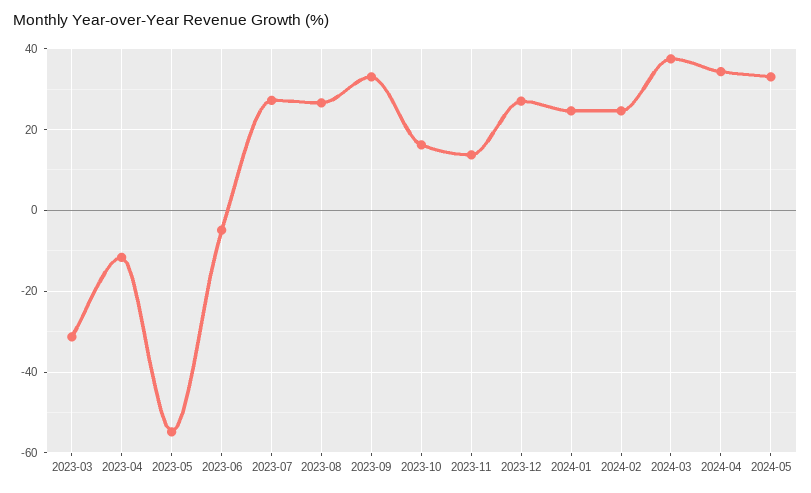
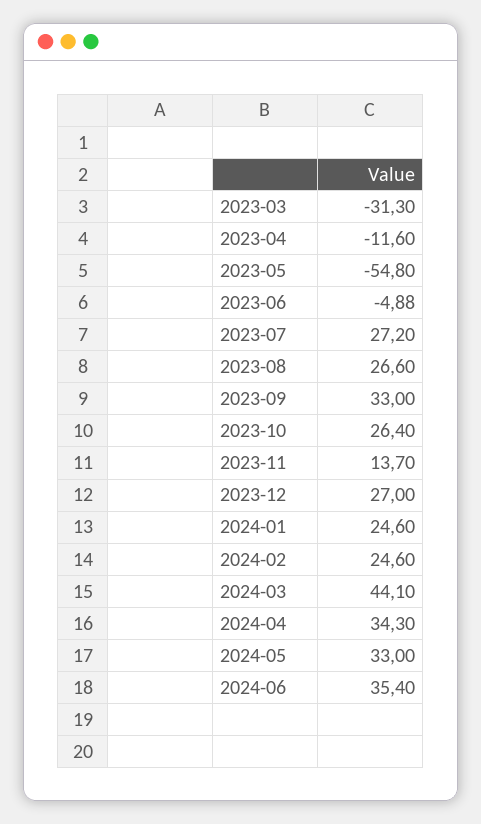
2023-10: 16 -> 26.4
2024-03: 38 -> 44.1
2024-06: none -> 35.4

